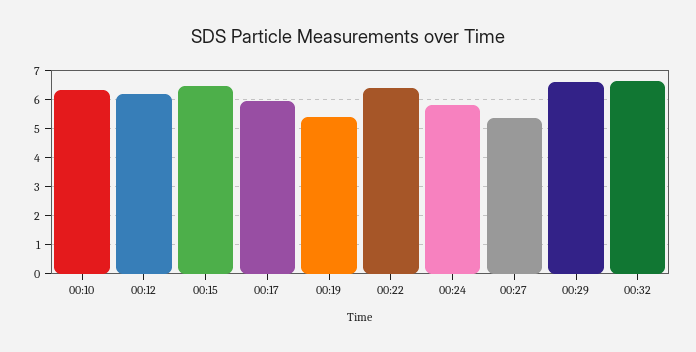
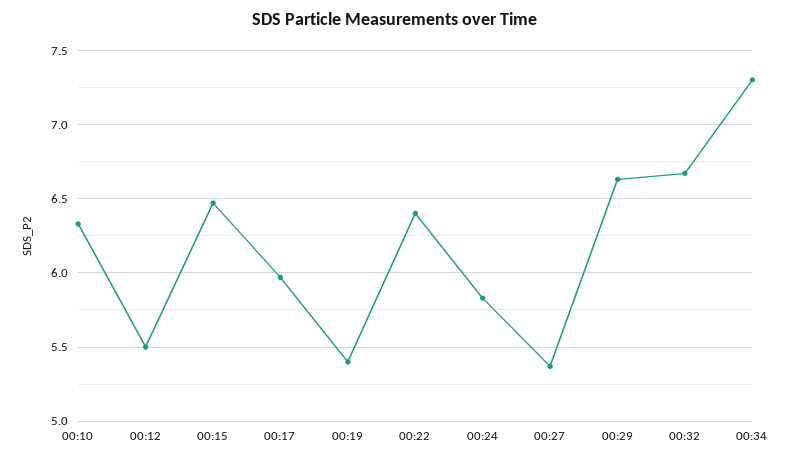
00:12: 6.25 -> 5.5
00:34: none -> 7.3

